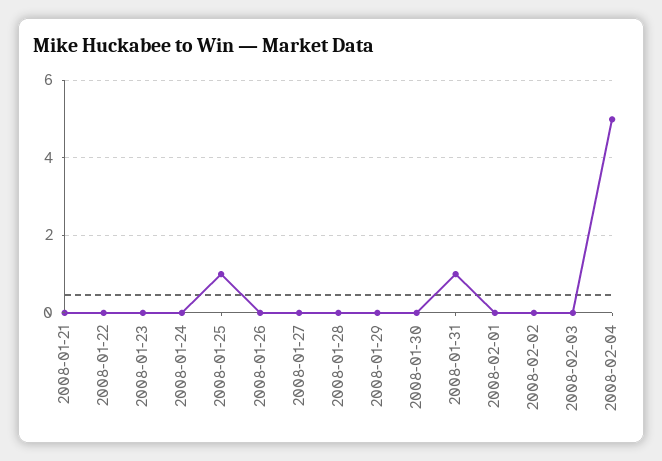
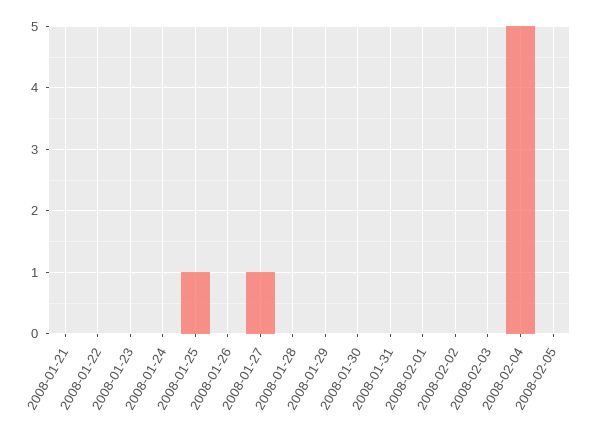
2008-01-27: 0 -> 1
2008-01-31: 1 -> 0
2008-02-05: none -> 0

